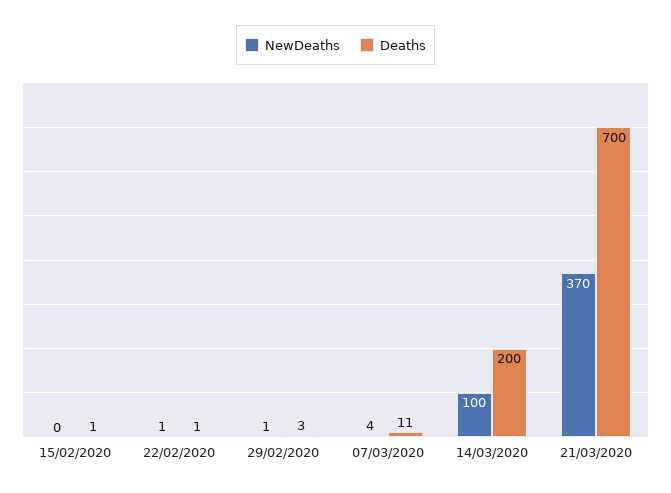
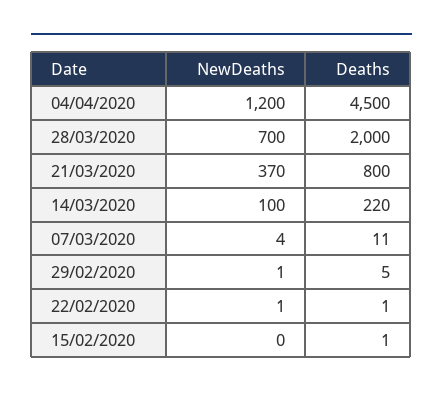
Deaths, 29/02/2020: 3 -> 5
Deaths, 14/03/2020: 200 -> 220
Deaths, 21/03/2020: 700 -> 800
NewDeaths, 04/04/2020: none -> 1200
Deaths, 04/04/2020: none -> 4500
NewDeaths, 28/03/2020: none -> 700
Deaths, 28/03/2020: none -> 2000

